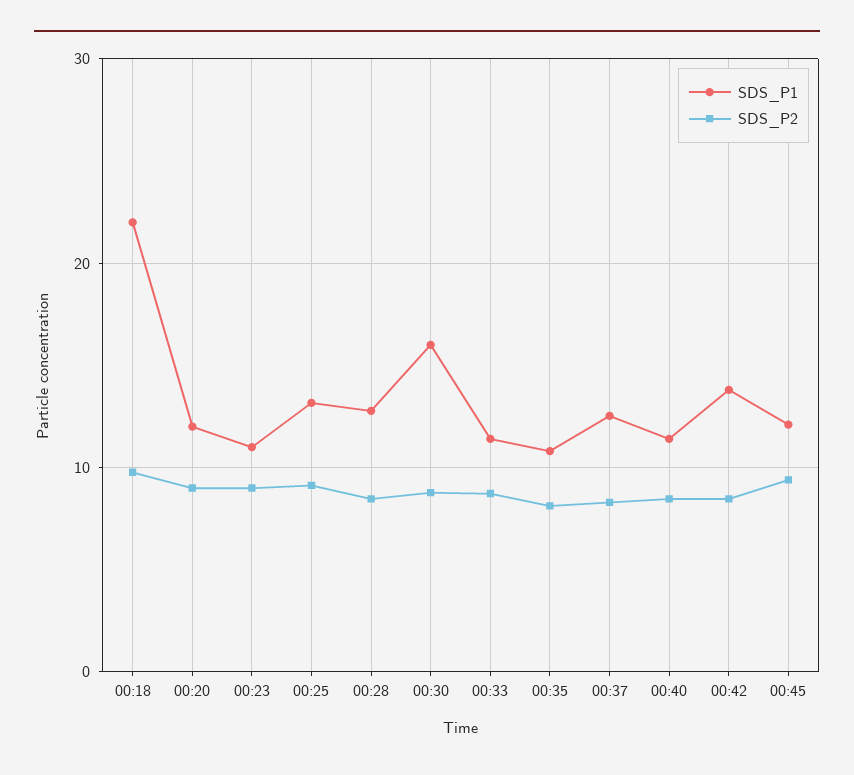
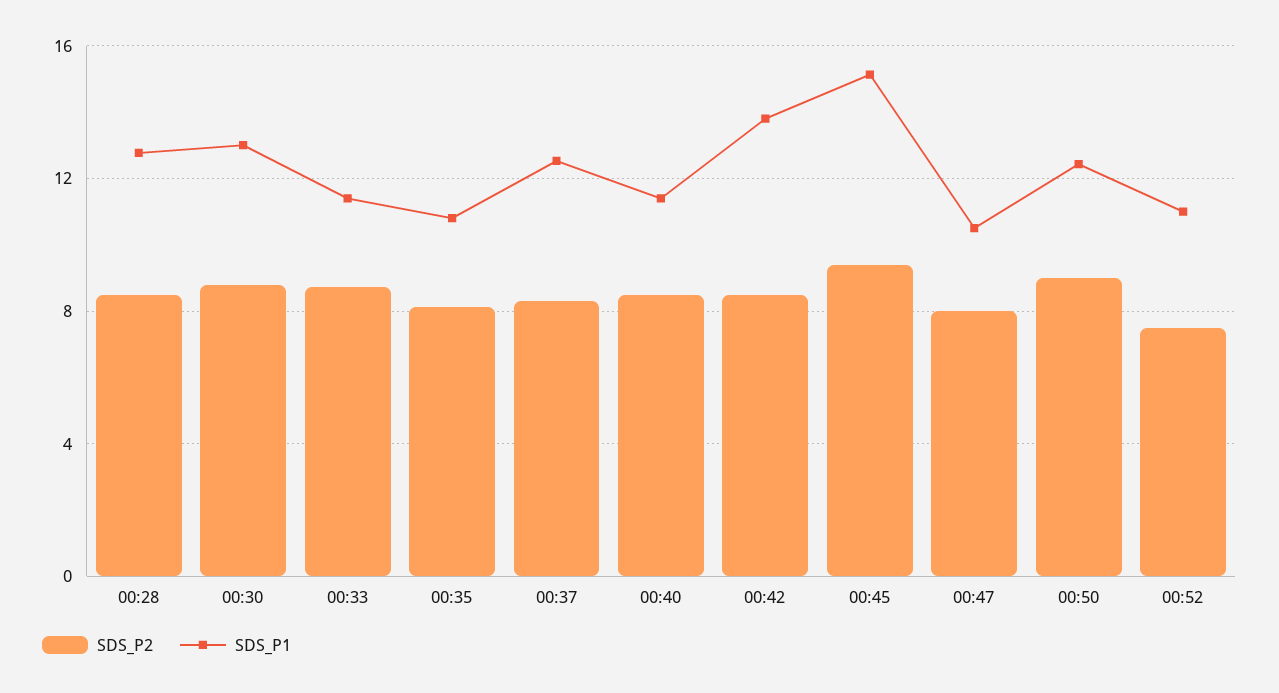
SDS_P1, 00:18: 22 -> none
SDS_P2, 00:18: 10 -> none
SDS_P1, 00:20: 12 -> none
SDS_P2, 00:20: 9 -> none
SDS_P1, 00:23: 11 -> none
SDS_P2, 00:23: 9 -> none
SDS_P1, 00:25: 13 -> none
SDS_P2, 00:25: 9 -> none
SDS_P1, 00:30: 16 -> 13
SDS_P1, 00:45: 12 -> 15
SDS_P2, 00:47: none -> 8
SDS_P1, 00:47: none -> 10.5
SDS_P2, 00:50: none -> 9
SDS_P1, 00:50: none -> 12.5
SDS_P2, 00:52: none -> 7.5
SDS_P1, 00:52: none -> 11

